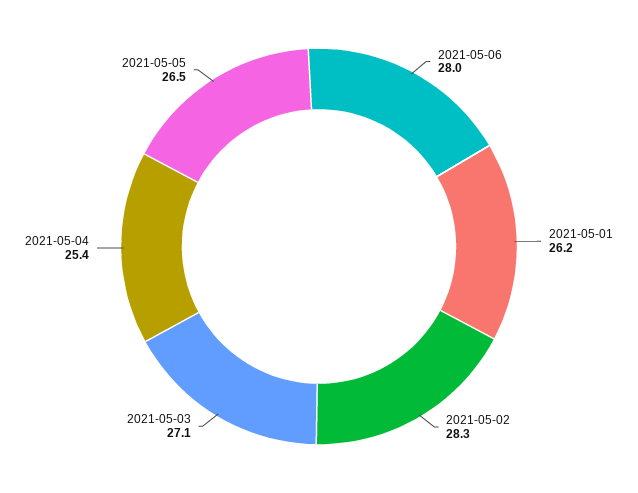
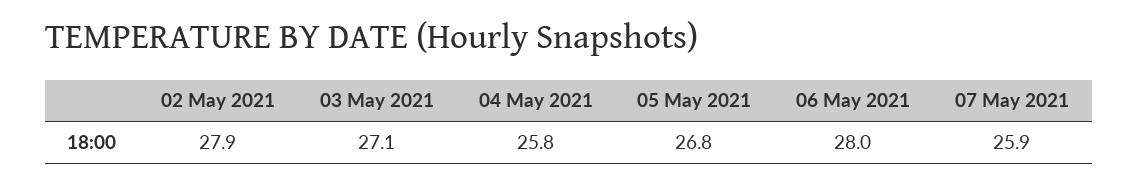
2021-05-01: 26.2 -> none
2021-05-02: 28.3 -> 27.9
2021-05-04: 25.4 -> 25.8
2021-05-05: 26.5 -> 26.8
07 May 2021: none -> 25.9

